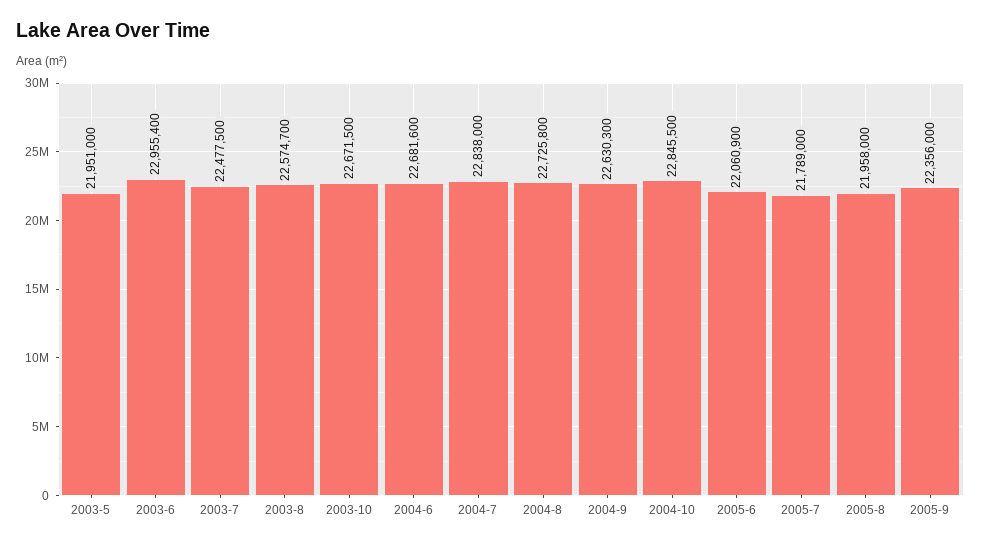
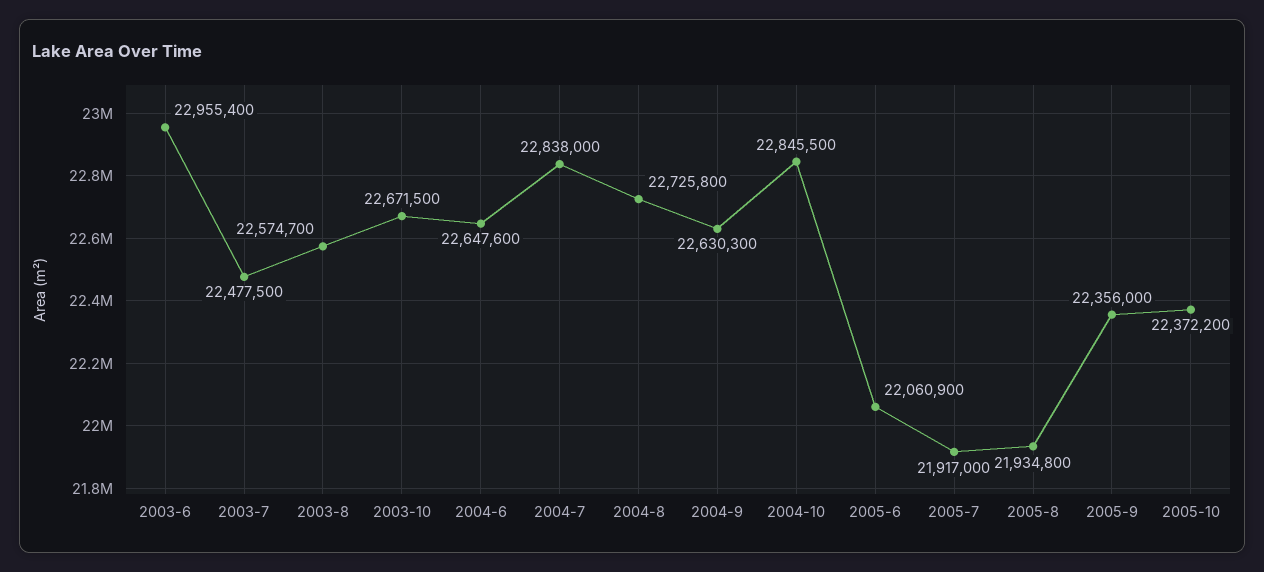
2003-5: 21951000 -> none
2004-6: 22681600 -> 22647600
2005-7: 21789000 -> 21917000
2005-8: 21958000 -> 21934800
2005-10: none -> 22372200

